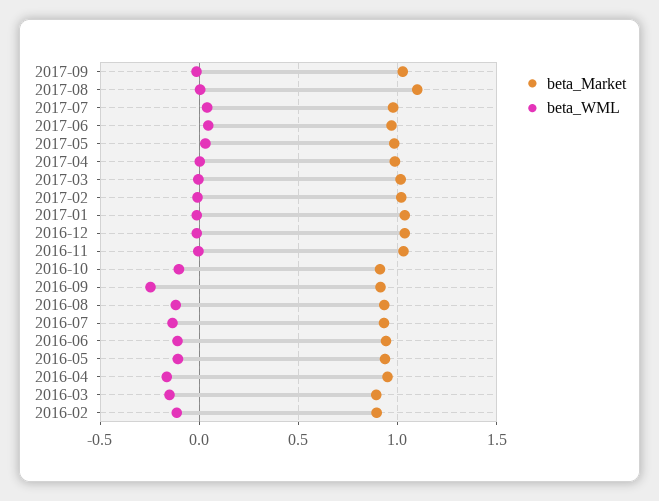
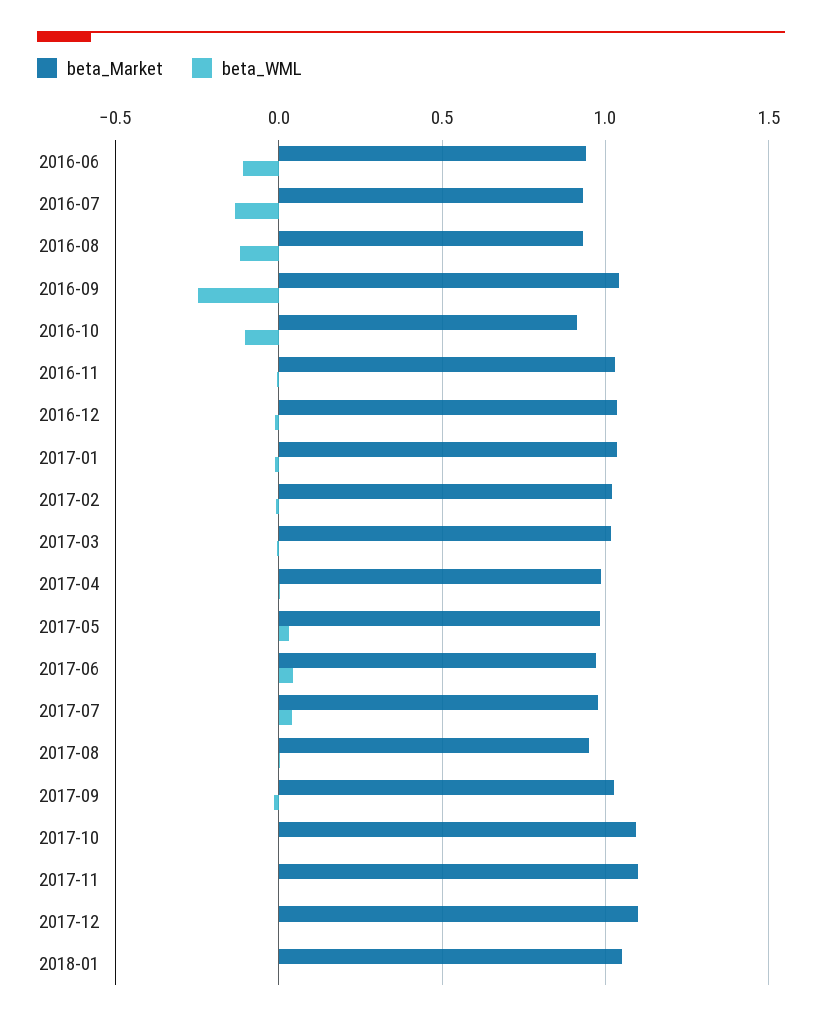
beta_Market, 2017-08: 1.1 -> 0.95
beta_Market, 2016-09: 0.9 -> 1.05
beta_Market, 2016-05: 0.95 -> none
beta_WML, 2016-05: -0.1 -> none
beta_Market, 2016-04: 0.95 -> none
beta_WML, 2016-04: -0.15 -> none
beta_Market, 2016-03: 0.9 -> none
beta_WML, 2016-03: -0.15 -> none
beta_Market, 2016-02: 0.9 -> none
beta_WML, 2016-02: -0.1 -> none
beta_Market, 2017-10: none -> 1.1
beta_WML, 2017-10: none -> 0
beta_Market, 2017-11: none -> 1.1
beta_WML, 2017-11: none -> 0
beta_Market, 2017-12: none -> 1.1
beta_WML, 2017-12: none -> 0
beta_Market, 2018-01: none -> 1.05
beta_WML, 2018-01: none -> 0

